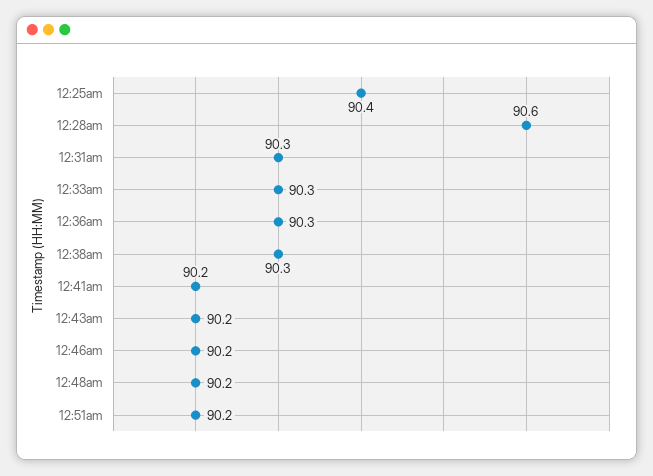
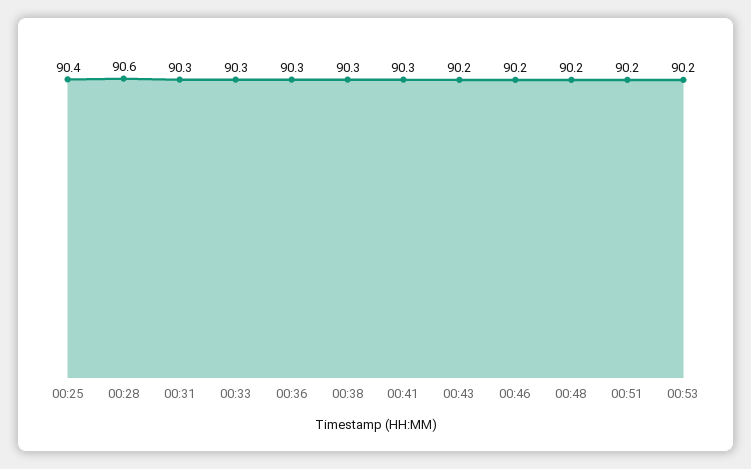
12:41am: 90.2 -> 90.3
00:53: none -> 90.2

